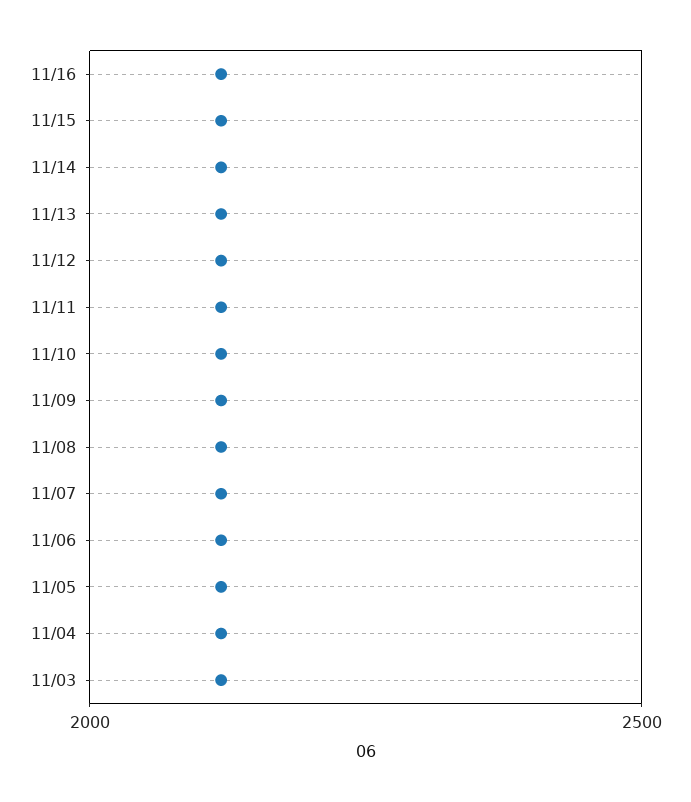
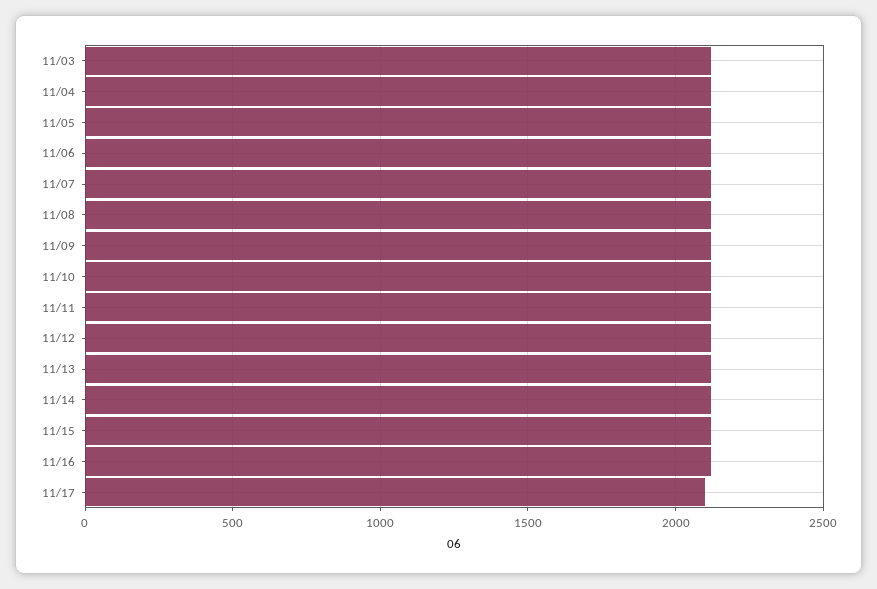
11/17: none -> 2100

